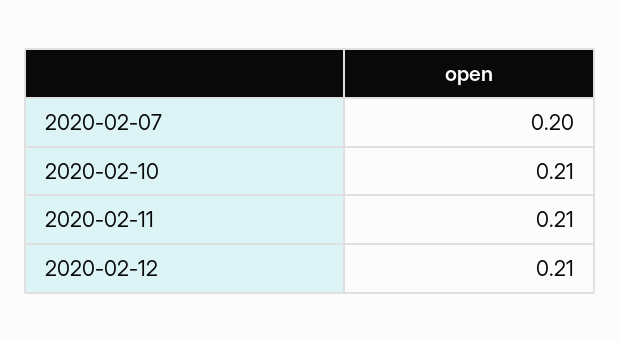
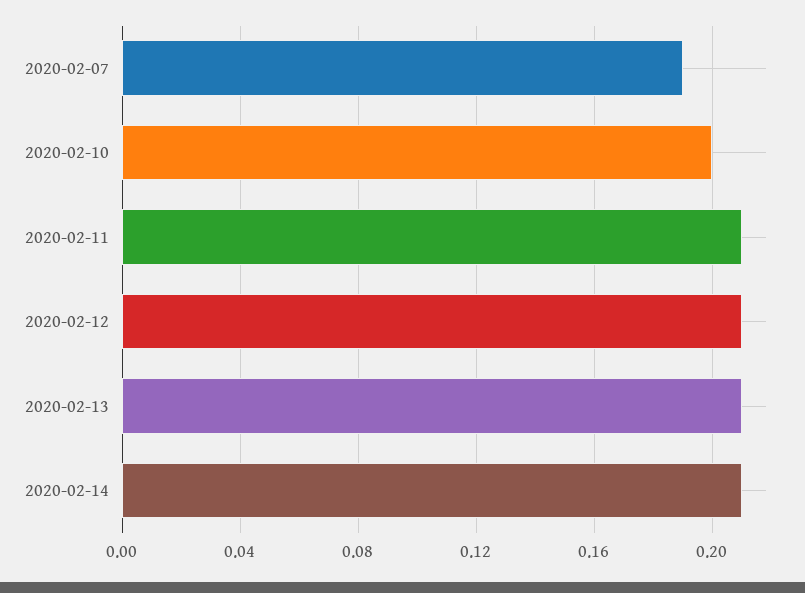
2020-02-07: 0.2 -> 0.19
2020-02-10: 0.21 -> 0.2
2020-02-13: none -> 0.21
2020-02-14: none -> 0.21

